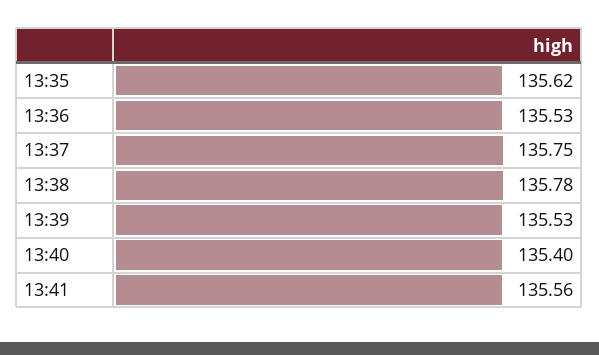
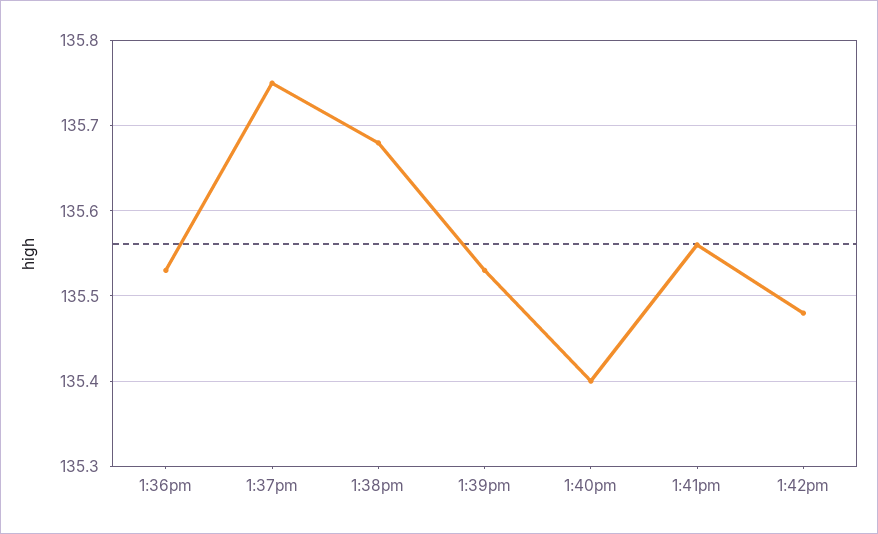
13:35: 135.62 -> none
13:38: 135.78 -> 135.68
1:42pm: none -> 135.48

